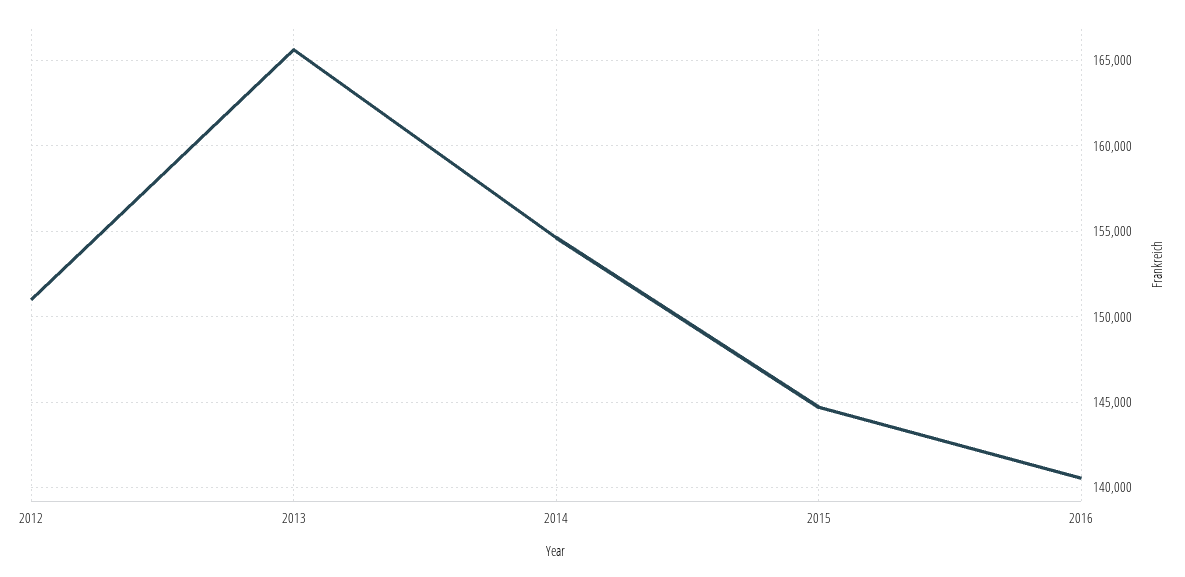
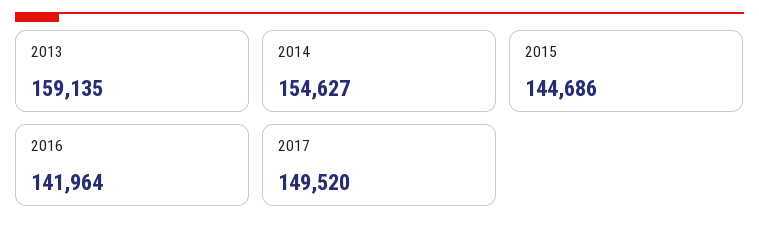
2012: 151000 -> none
2013: 165500 -> 159135
2016: 140500 -> 141964
2017: none -> 149520

